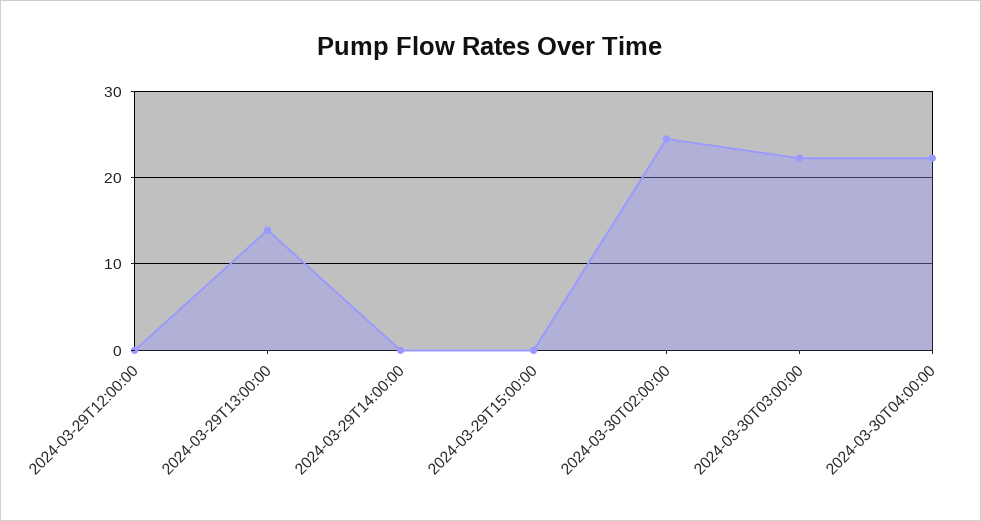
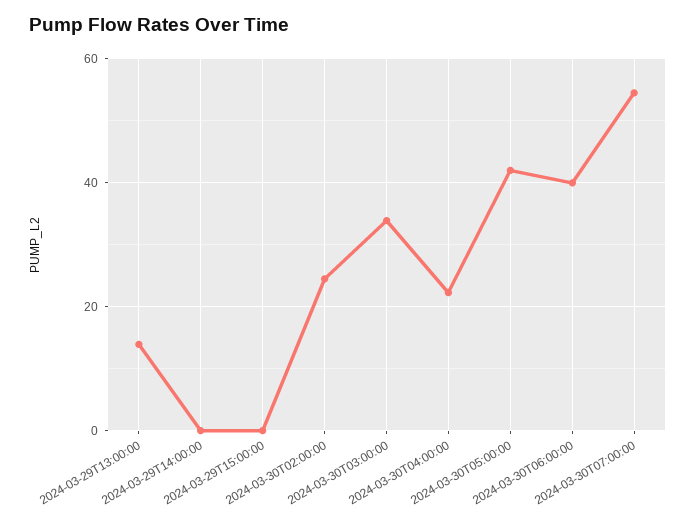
2024-03-29T12:00:00: 0 -> none
2024-03-30T03:00:00: 22 -> 34
2024-03-30T05:00:00: none -> 42
2024-03-30T06:00:00: none -> 40
2024-03-30T07:00:00: none -> 54

